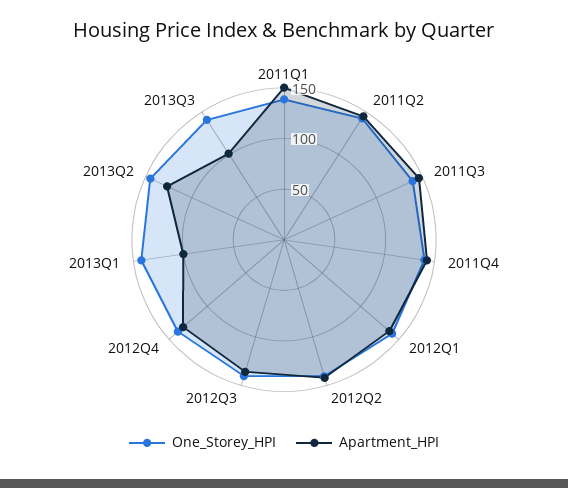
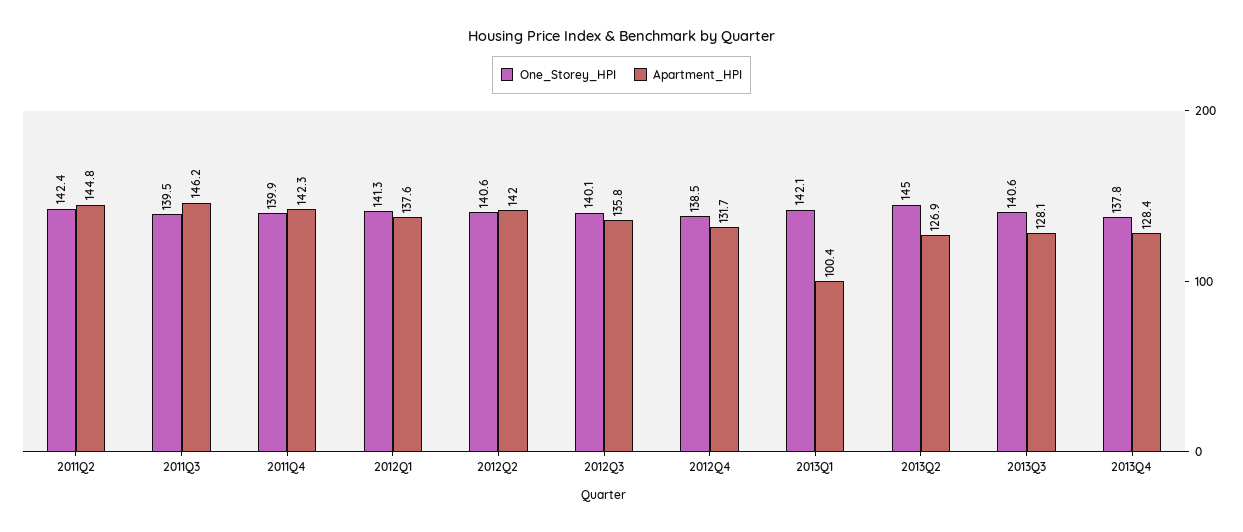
One_Storey_HPI, 2011Q1: 140 -> none
Apartment_HPI, 2011Q1: 150 -> none
Apartment_HPI, 2013Q3: 100 -> 128.1
One_Storey_HPI, 2013Q4: none -> 137.8
Apartment_HPI, 2013Q4: none -> 128.4

